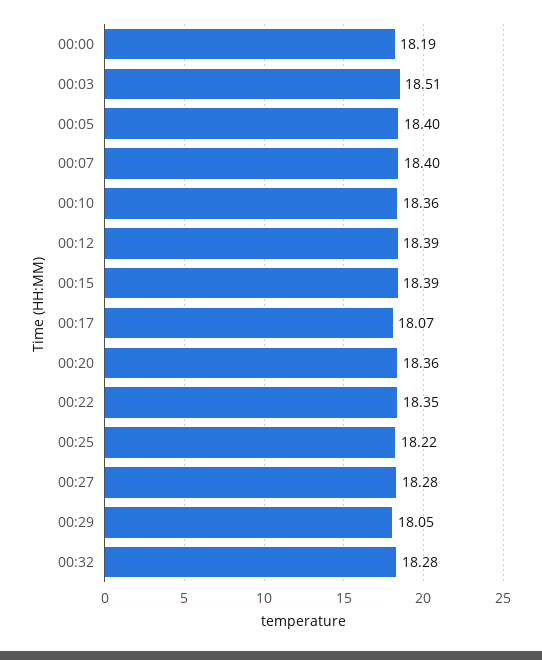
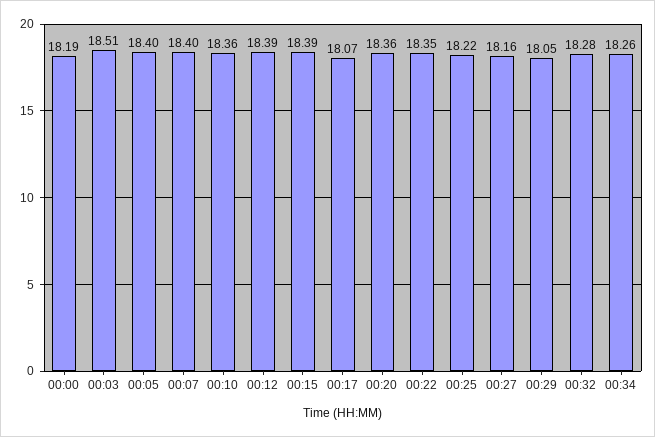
00:27: 18.28 -> 18.16
00:34: none -> 18.26

